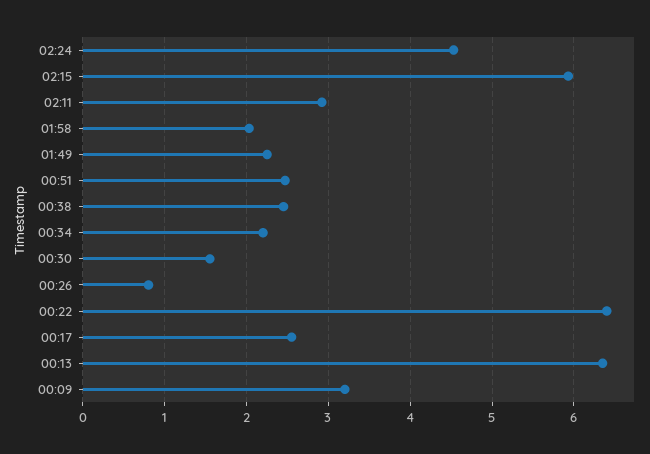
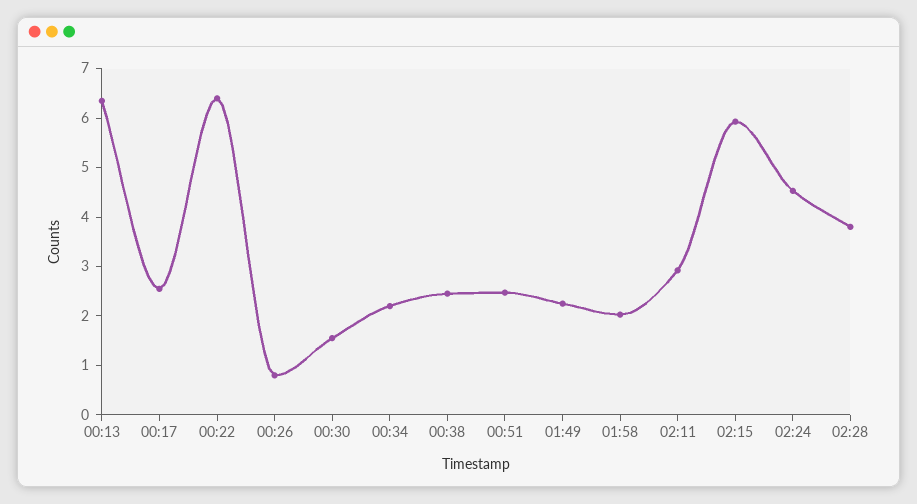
00:09: 3.2 -> none
02:28: none -> 3.8

